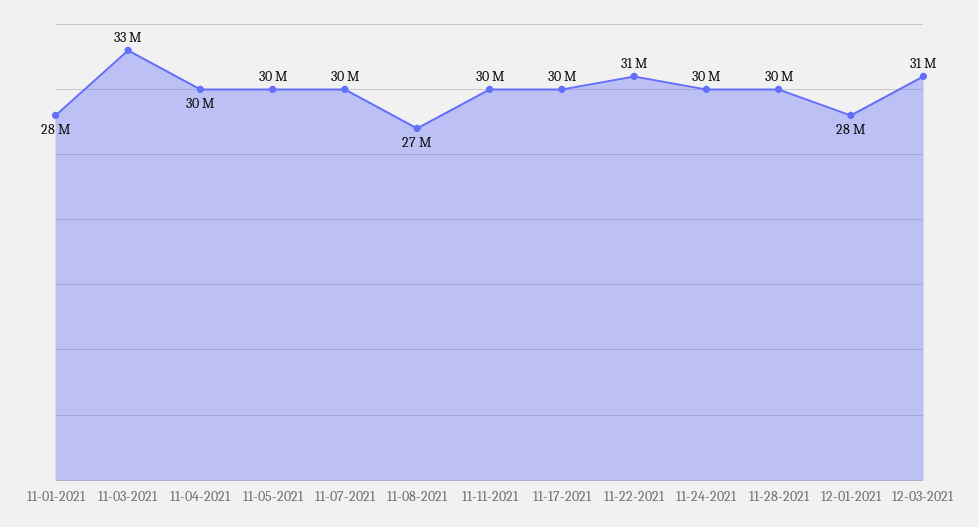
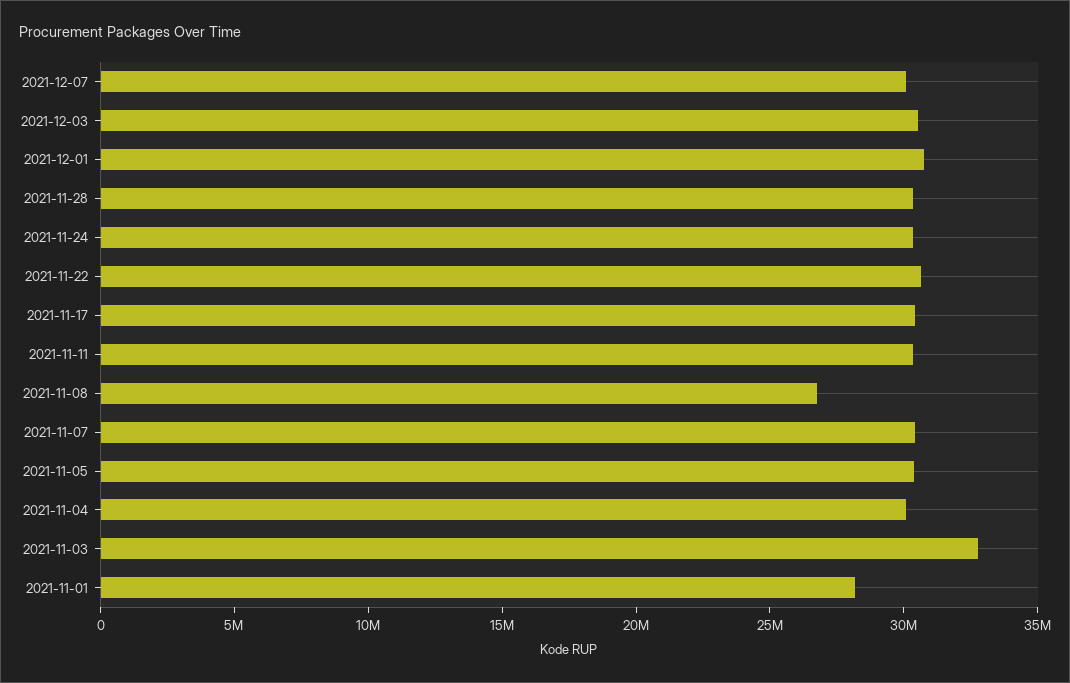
12-01-2021: 28000000 -> 31000000
2021-12-07: none -> 30000000

